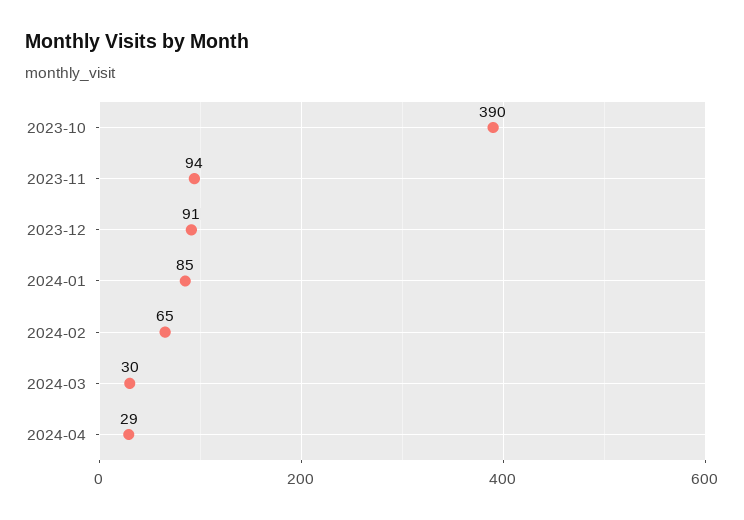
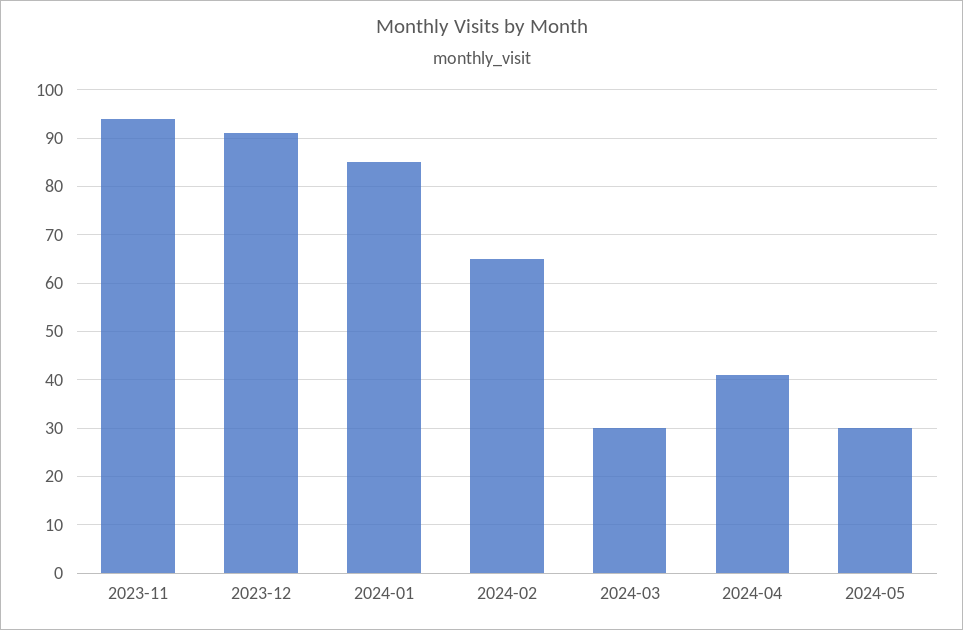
2023-10: 390 -> none
2024-04: 29 -> 40
2024-05: none -> 30

